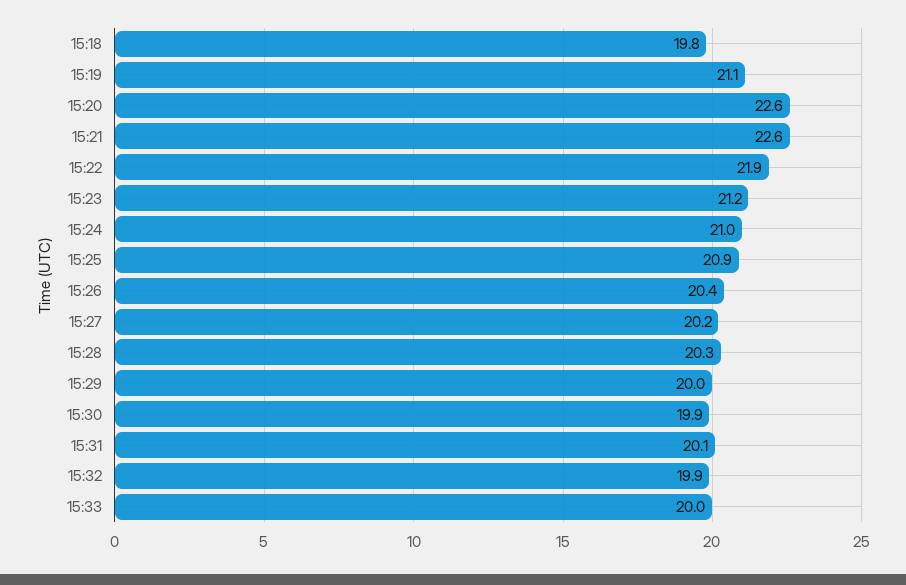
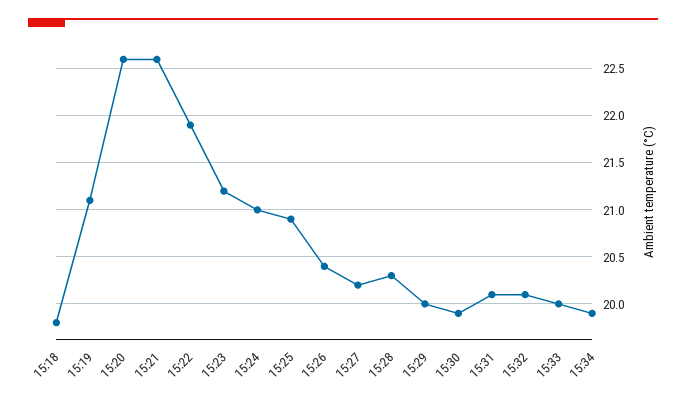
15:32: 19.9 -> 20.1
15:34: none -> 19.9

